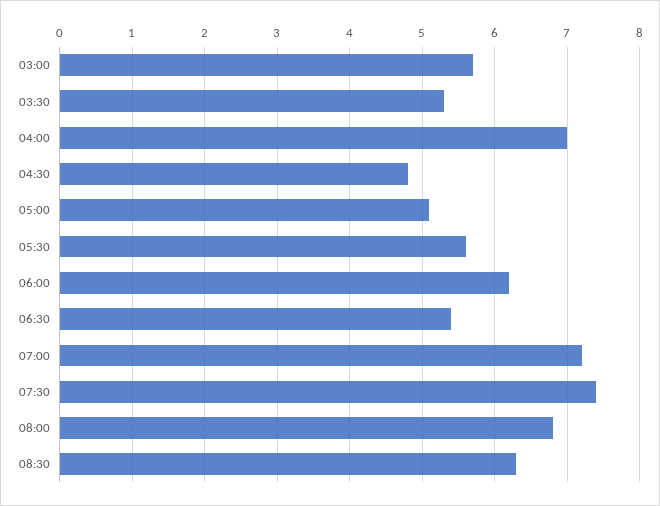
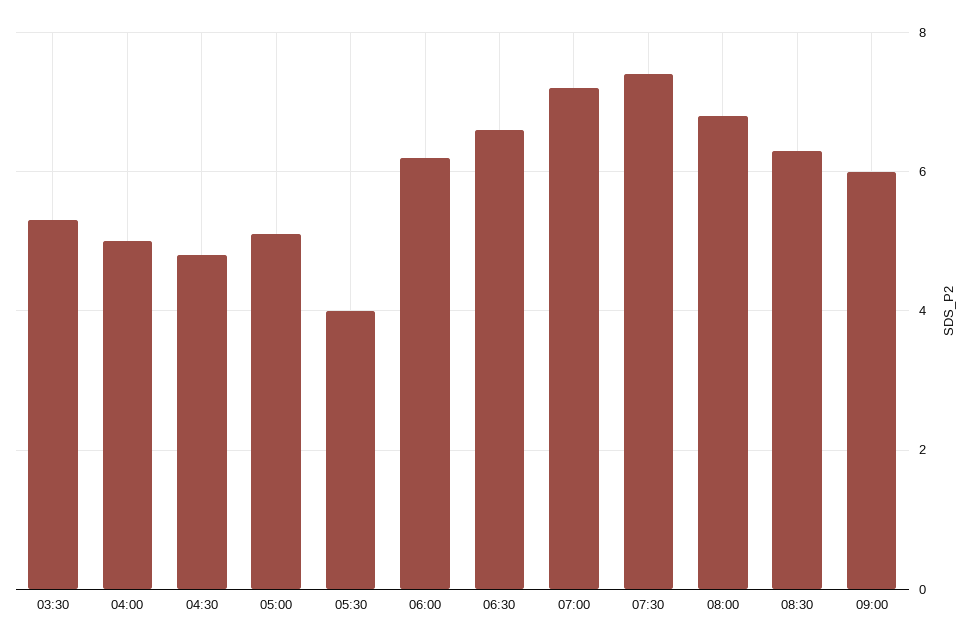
03:00: 5.7 -> none
04:00: 7 -> 5
05:30: 5.6 -> 4
06:30: 5.4 -> 6.5
09:00: none -> 6

